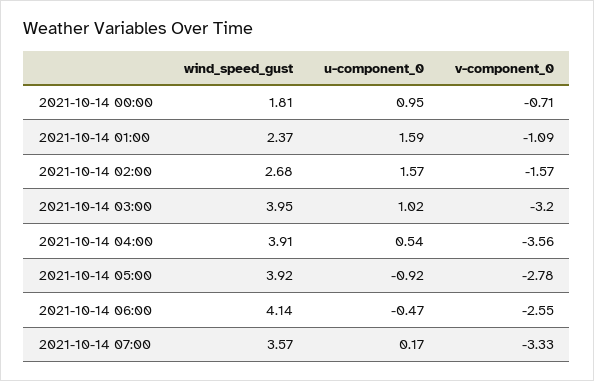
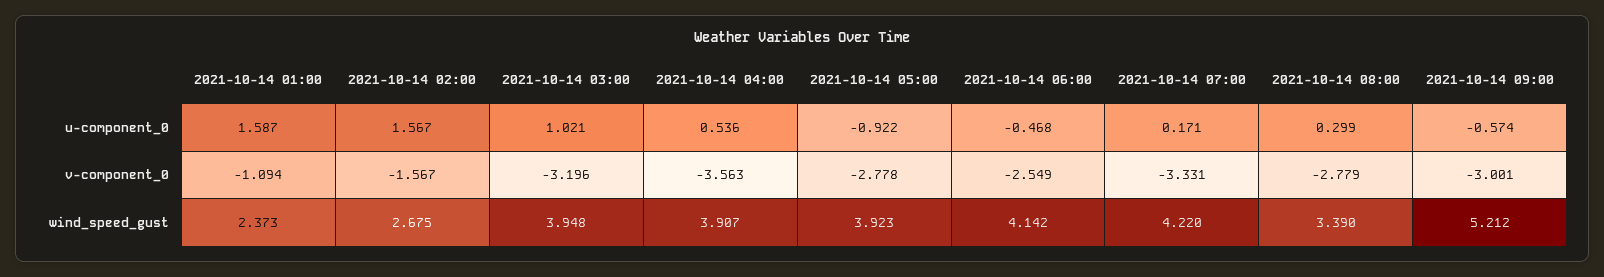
wind_speed_gust, 2021-10-14 00:00: 1.81 -> none
u-component_0, 2021-10-14 00:00: 0.95 -> none
v-component_0, 2021-10-14 00:00: -0.71 -> none
wind_speed_gust, 2021-10-14 07:00: 3.57 -> 4.22
u-component_0, 2021-10-14 08:00: none -> 0.299
u-component_0, 2021-10-14 09:00: none -> -0.574
v-component_0, 2021-10-14 08:00: none -> -2.779
v-component_0, 2021-10-14 09:00: none -> -3.001
wind_speed_gust, 2021-10-14 08:00: none -> 3.39
wind_speed_gust, 2021-10-14 09:00: none -> 5.212

